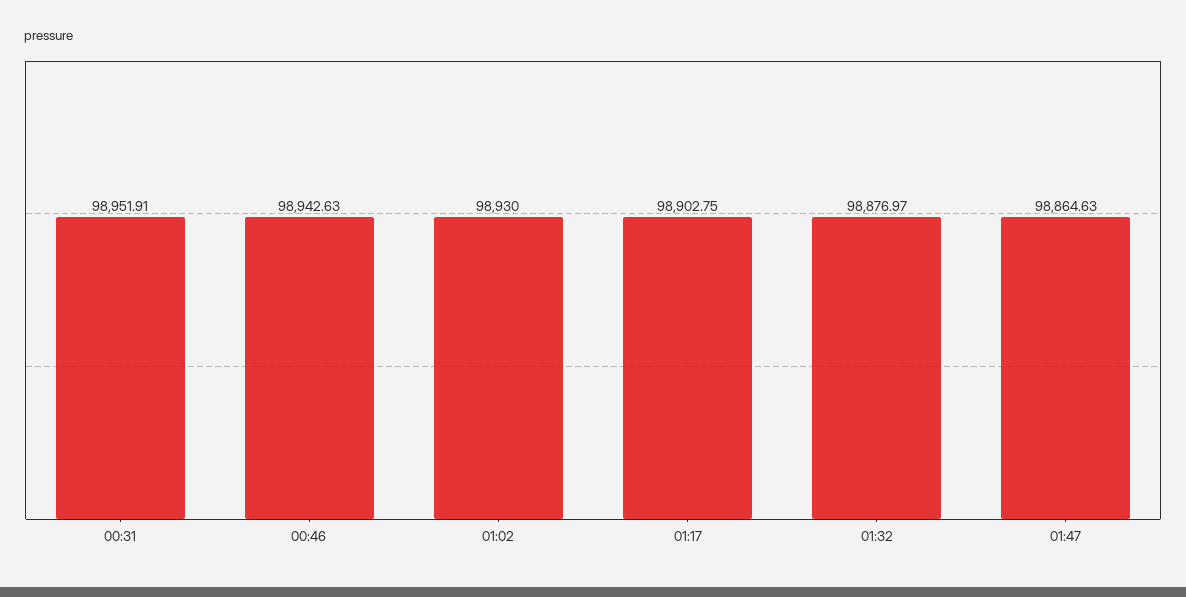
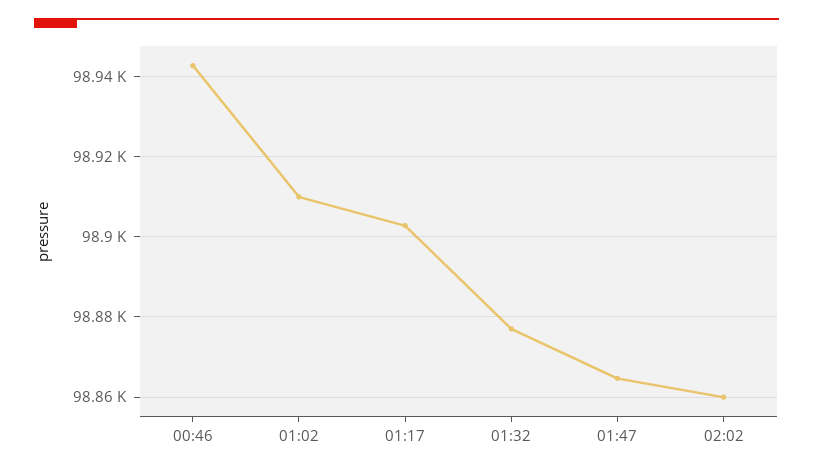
00:31: 98951.91 -> none
01:02: 98930 -> 98910
02:02: none -> 98860

